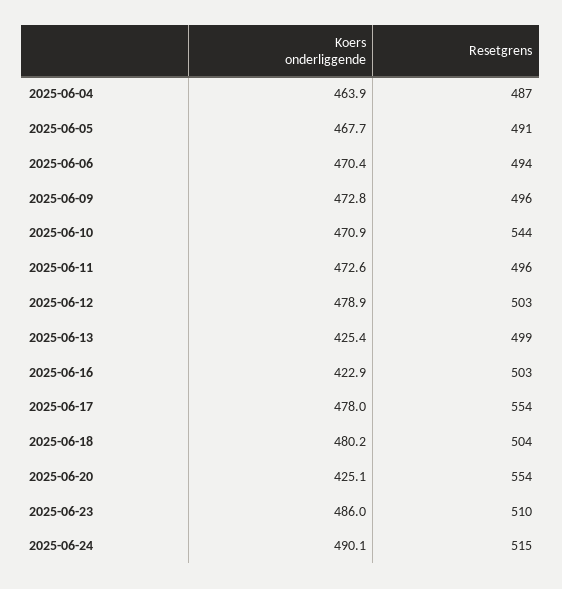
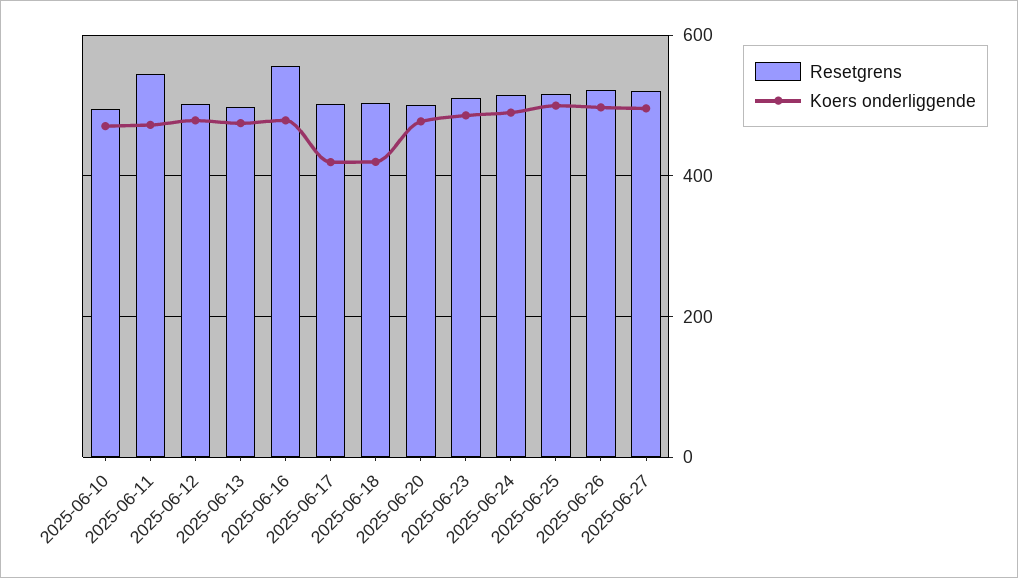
Koers onderliggende, 2025-06-04: 463.9 -> none
Resetgrens, 2025-06-04: 487 -> none
Koers onderliggende, 2025-06-05: 467.7 -> none
Resetgrens, 2025-06-05: 491 -> none
Koers onderliggende, 2025-06-06: 470.4 -> none
Resetgrens, 2025-06-06: 494 -> none
Koers onderliggende, 2025-06-09: 472.8 -> none
Resetgrens, 2025-06-09: 496 -> none
Resetgrens, 2025-06-10: 544 -> 500
Resetgrens, 2025-06-11: 496 -> 540
Koers onderliggende, 2025-06-13: 425.4 -> 480
Koers onderliggende, 2025-06-16: 422.9 -> 480
Resetgrens, 2025-06-16: 503 -> 560
Koers onderliggende, 2025-06-17: 478 -> 420
Resetgrens, 2025-06-17: 554 -> 500
Koers onderliggende, 2025-06-18: 480.2 -> 420
Koers onderliggende, 2025-06-20: 425.1 -> 480
Resetgrens, 2025-06-20: 554 -> 500
Resetgrens, 2025-06-25: none -> 520
Koers onderliggende, 2025-06-25: none -> 500
Resetgrens, 2025-06-26: none -> 520
Koers onderliggende, 2025-06-26: none -> 500
Resetgrens, 2025-06-27: none -> 520
Koers onderliggende, 2025-06-27: none -> 500

